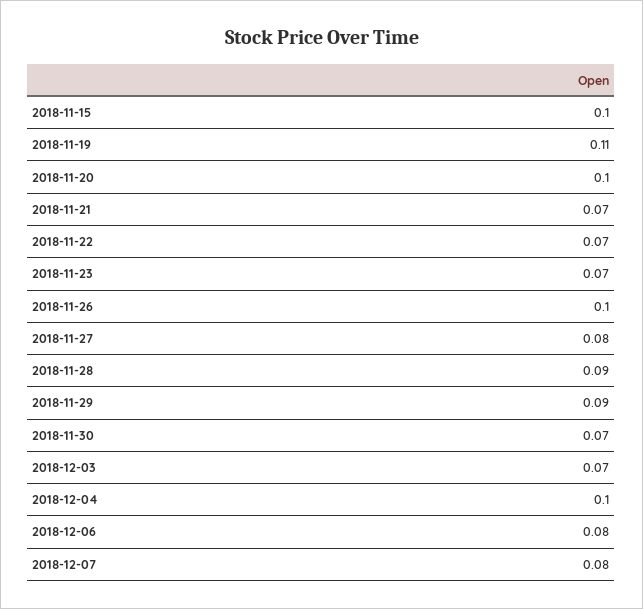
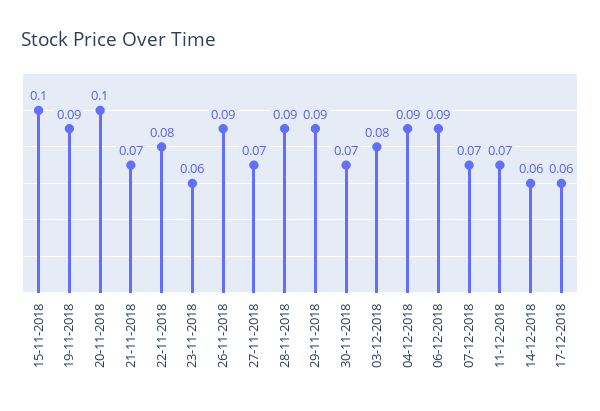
2018-11-19: 0.11 -> 0.09
2018-11-22: 0.07 -> 0.08
2018-11-23: 0.07 -> 0.06
2018-11-26: 0.1 -> 0.09
2018-11-27: 0.08 -> 0.07
2018-12-03: 0.07 -> 0.08
2018-12-04: 0.1 -> 0.09
2018-12-06: 0.08 -> 0.09
2018-12-07: 0.08 -> 0.07
11-12-2018: none -> 0.07
14-12-2018: none -> 0.06
17-12-2018: none -> 0.06

